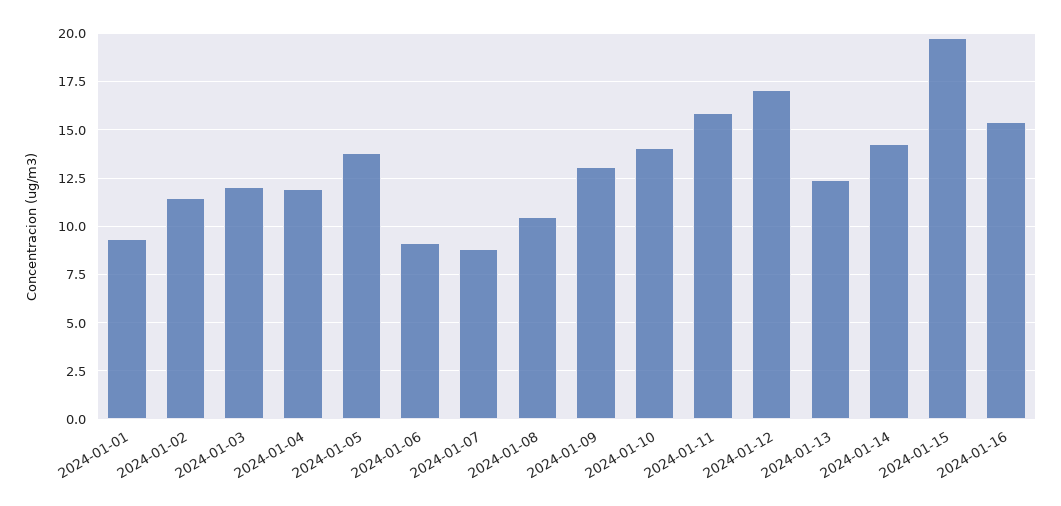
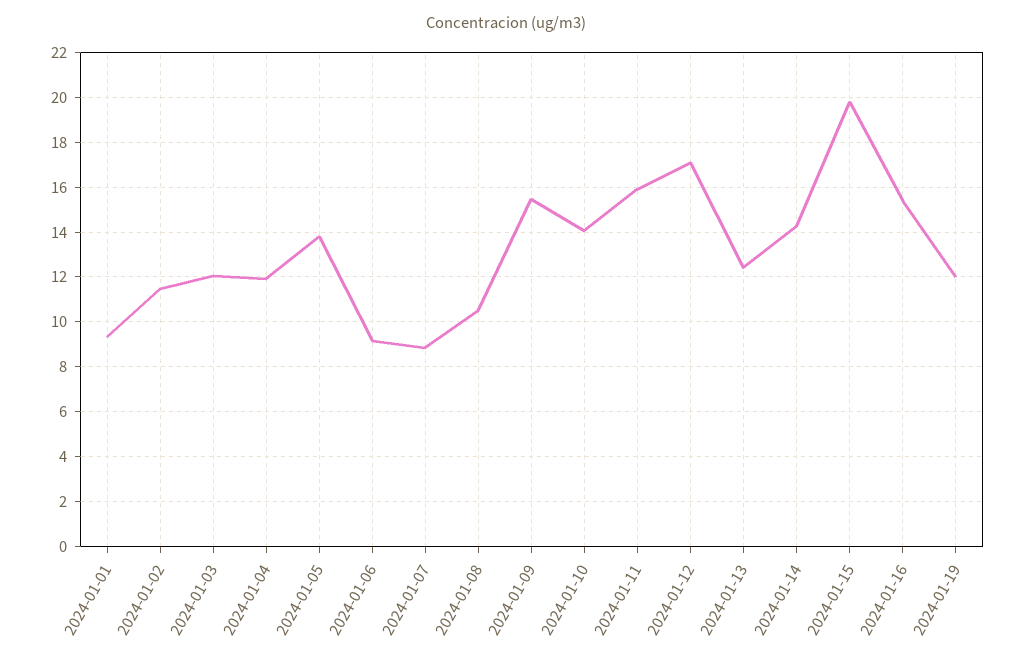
2024-01-09: 13 -> 15.5
2024-01-19: none -> 12

